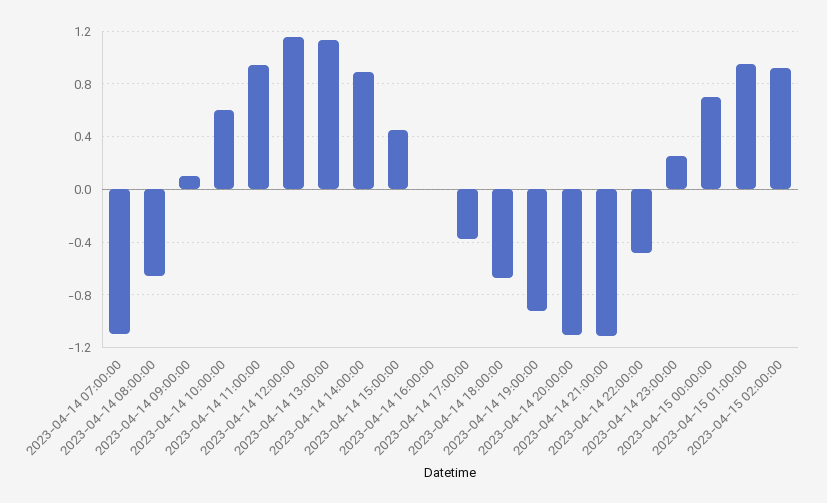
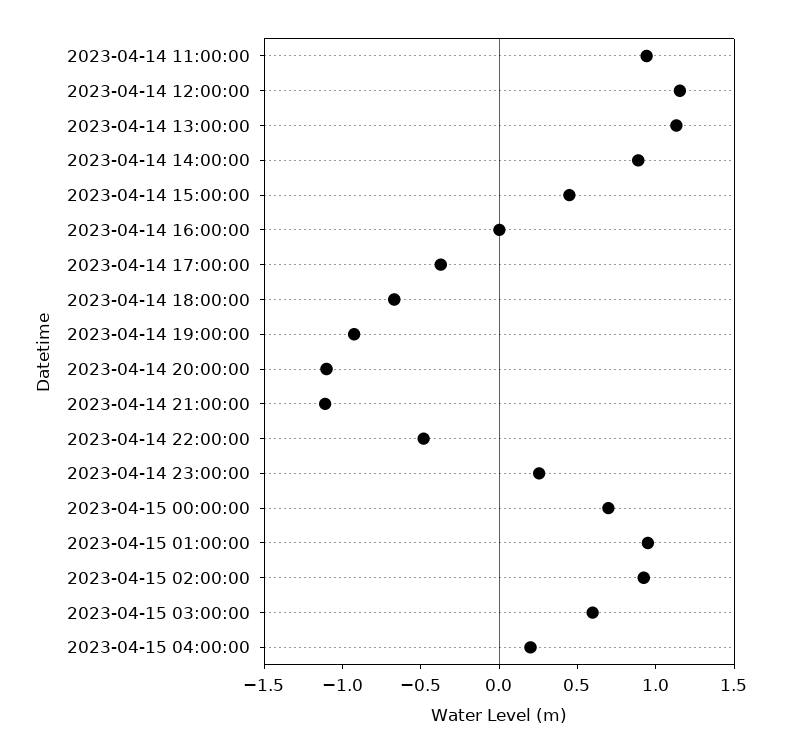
2023-04-14 07:00:00: -1.1 -> none
2023-04-14 08:00:00: -0.65 -> none
2023-04-14 09:00:00: 0.1 -> none
2023-04-14 10:00:00: 0.6 -> none
2023-04-15 03:00:00: none -> 0.6
2023-04-15 04:00:00: none -> 0.2

